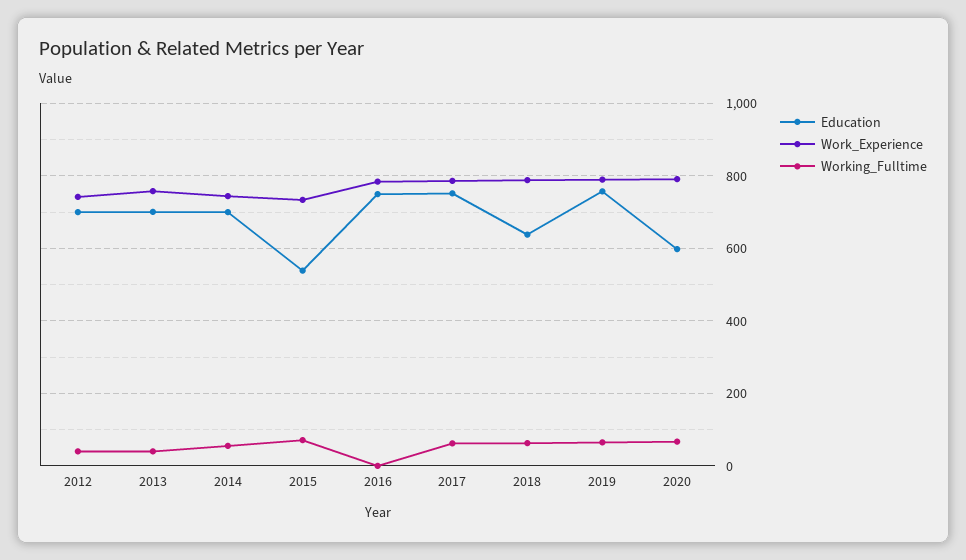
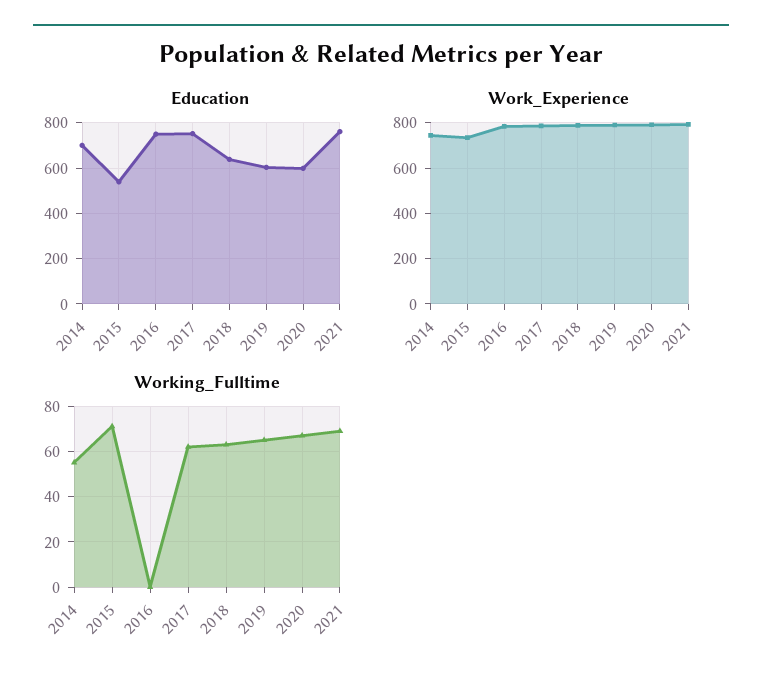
Education, 2012: 700 -> none
Work_Experience, 2012: 740 -> none
Working_Fulltime, 2012: 40 -> none
Education, 2013: 700 -> none
Work_Experience, 2013: 760 -> none
Working_Fulltime, 2013: 40 -> none
Education, 2019: 760 -> 600
Education, 2021: none -> 750
Work_Experience, 2021: none -> 800
Working_Fulltime, 2021: none -> 70

